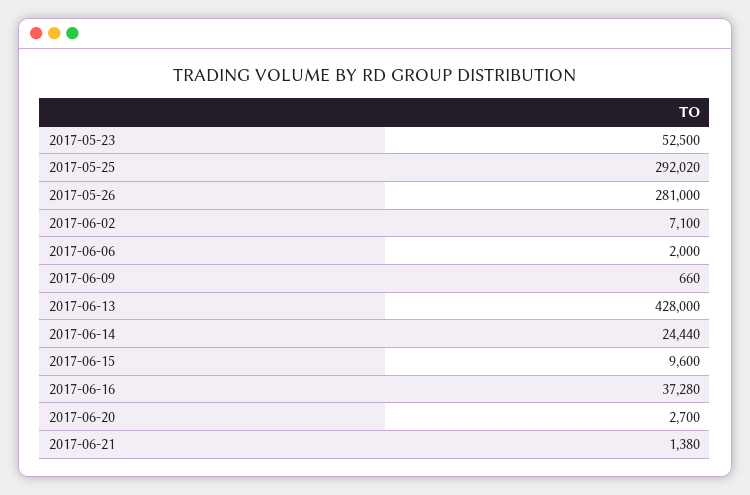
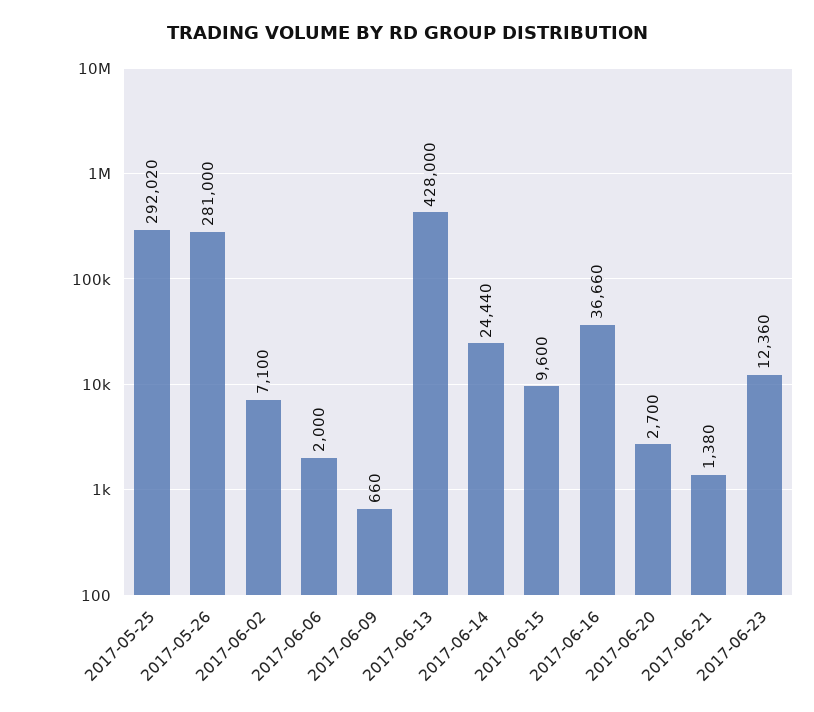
2017-05-23: 52500 -> none
2017-06-16: 37280 -> 36660
2017-06-23: none -> 12360

